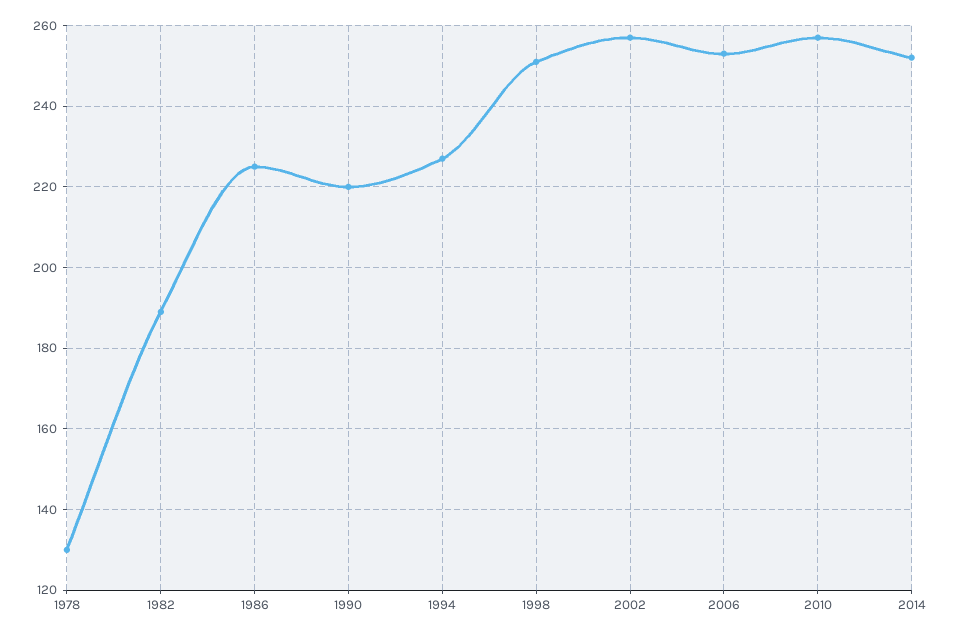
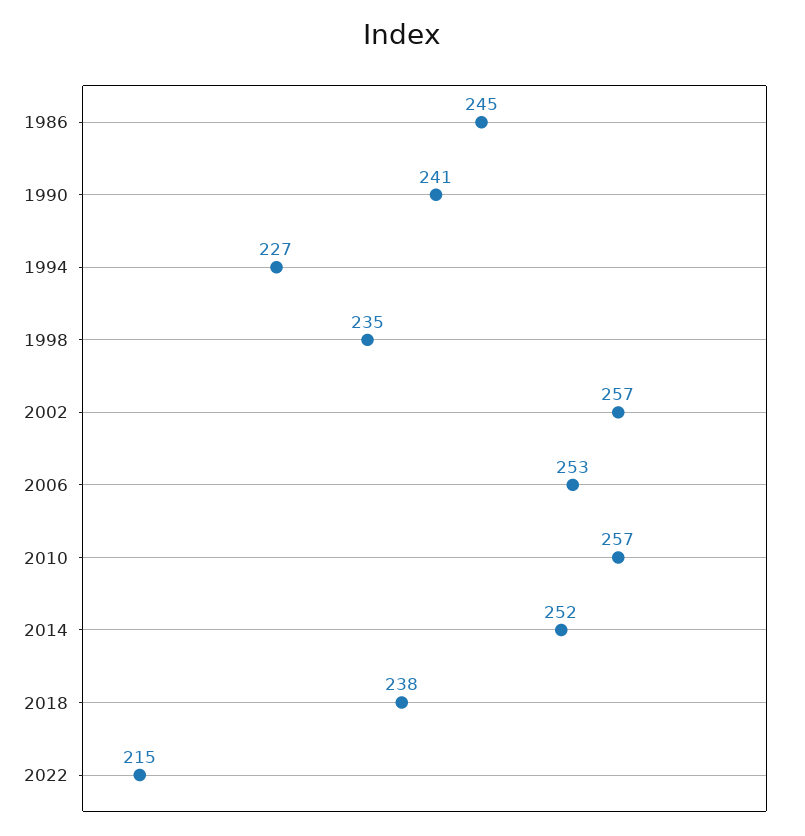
1978: 130 -> none
1982: 190 -> none
1986: 225 -> 245
1990: 220 -> 241
1998: 250 -> 235
2018: none -> 238
2022: none -> 215

